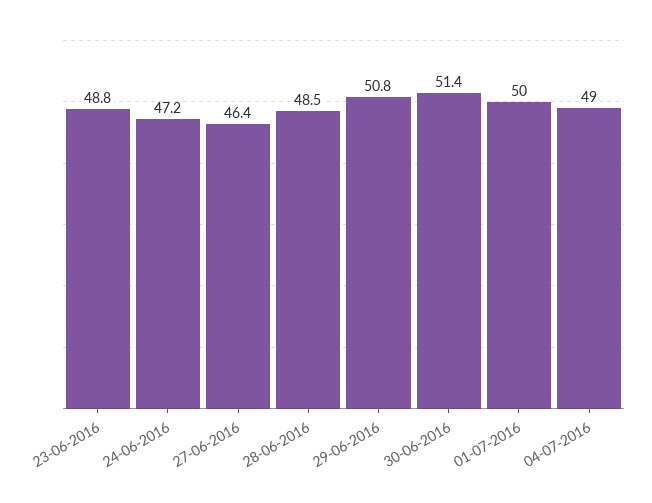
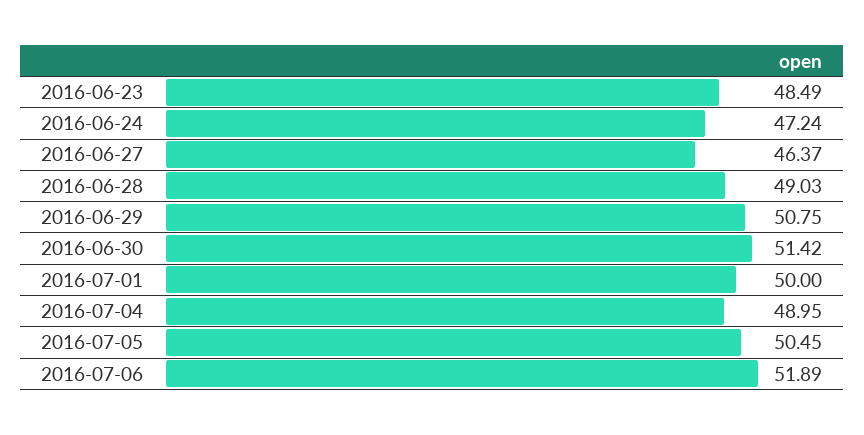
23-06-2016: 48.8 -> 48.49
28-06-2016: 48.5 -> 49.03
2016-07-05: none -> 50.45
2016-07-06: none -> 51.89

